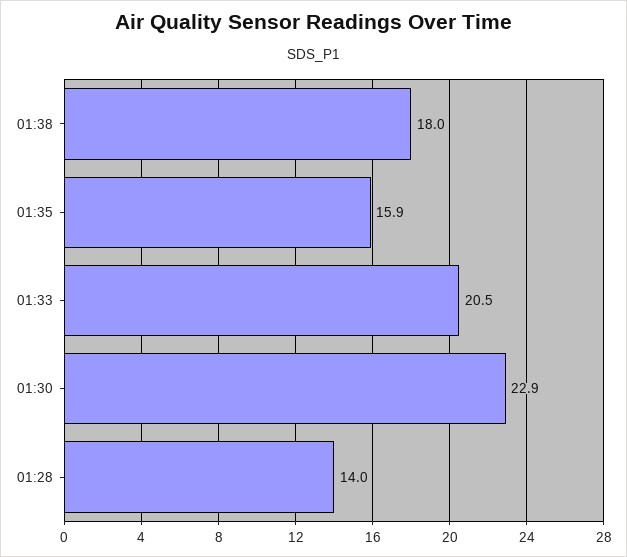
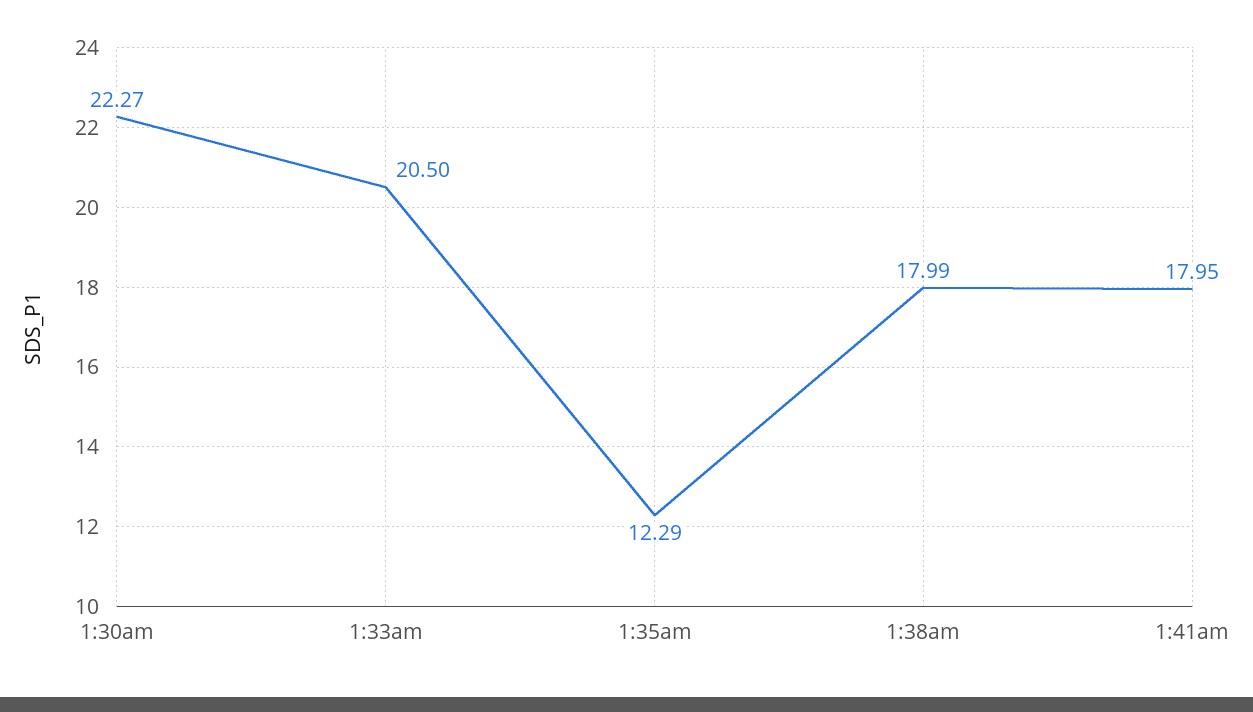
01:35: 15.9 -> 12.29
01:30: 22.9 -> 22.27
01:28: 14 -> none
1:41am: none -> 17.95

